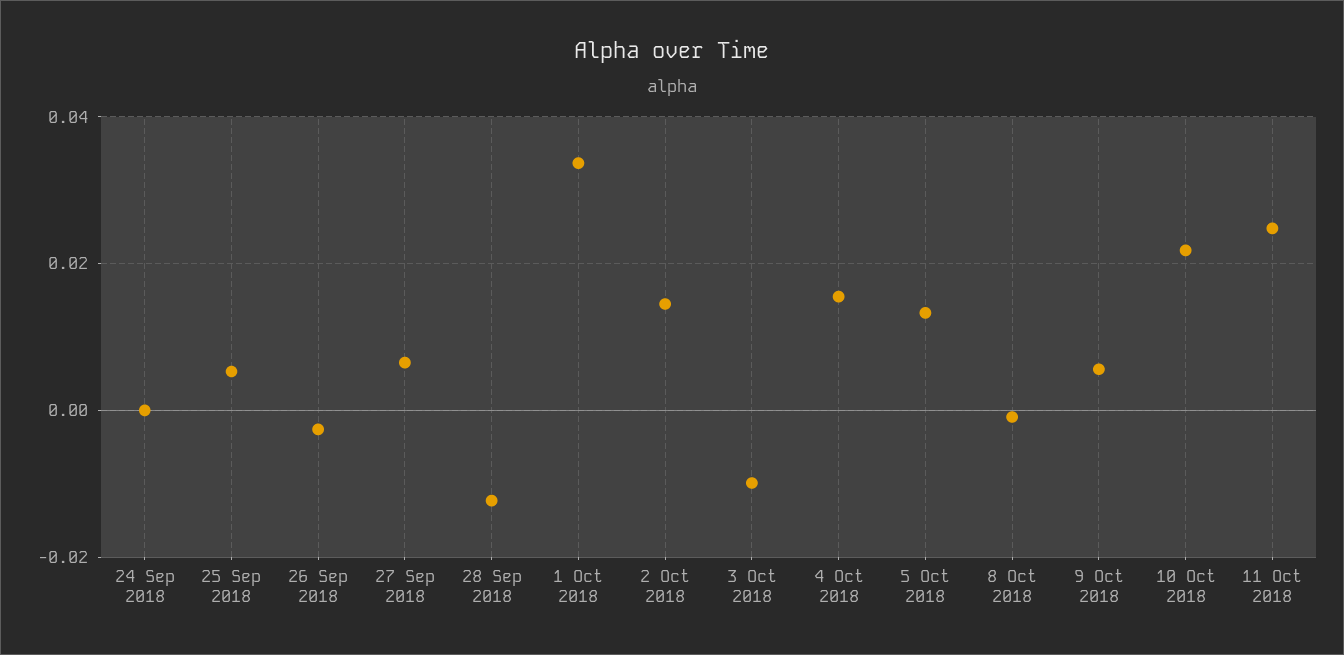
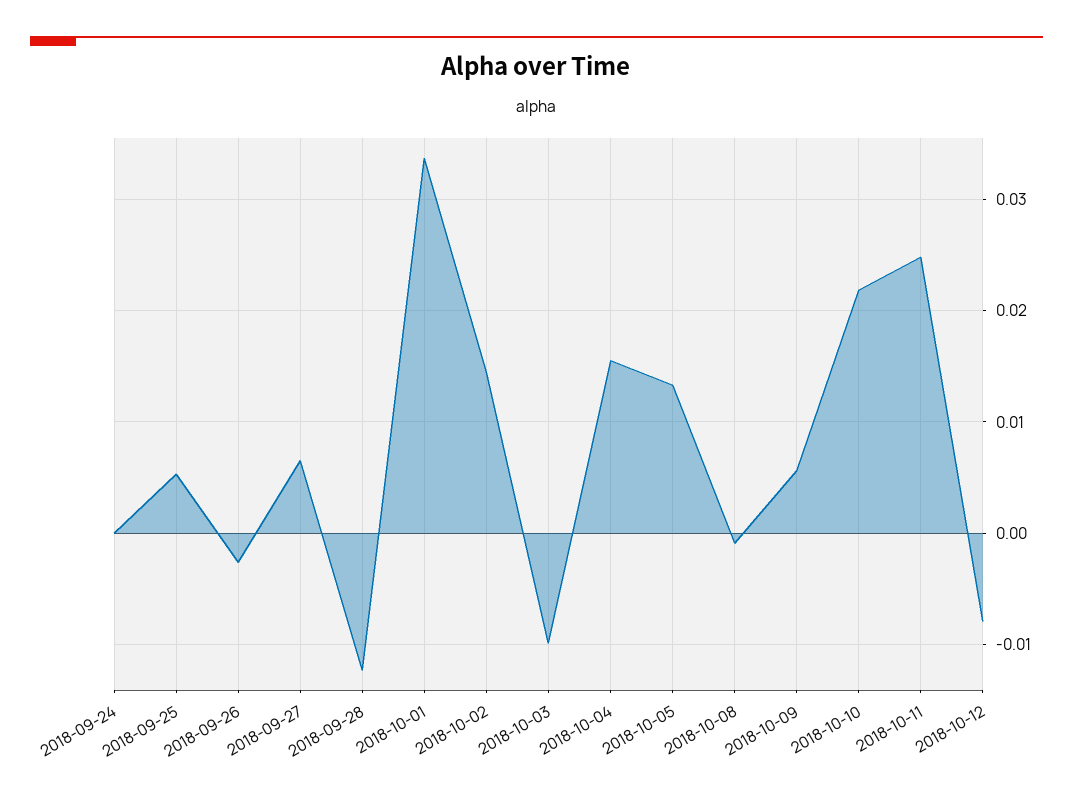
2018-10-12: none -> -0.008

